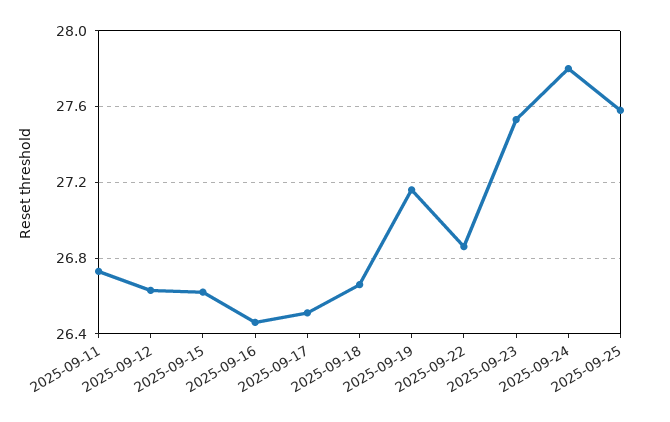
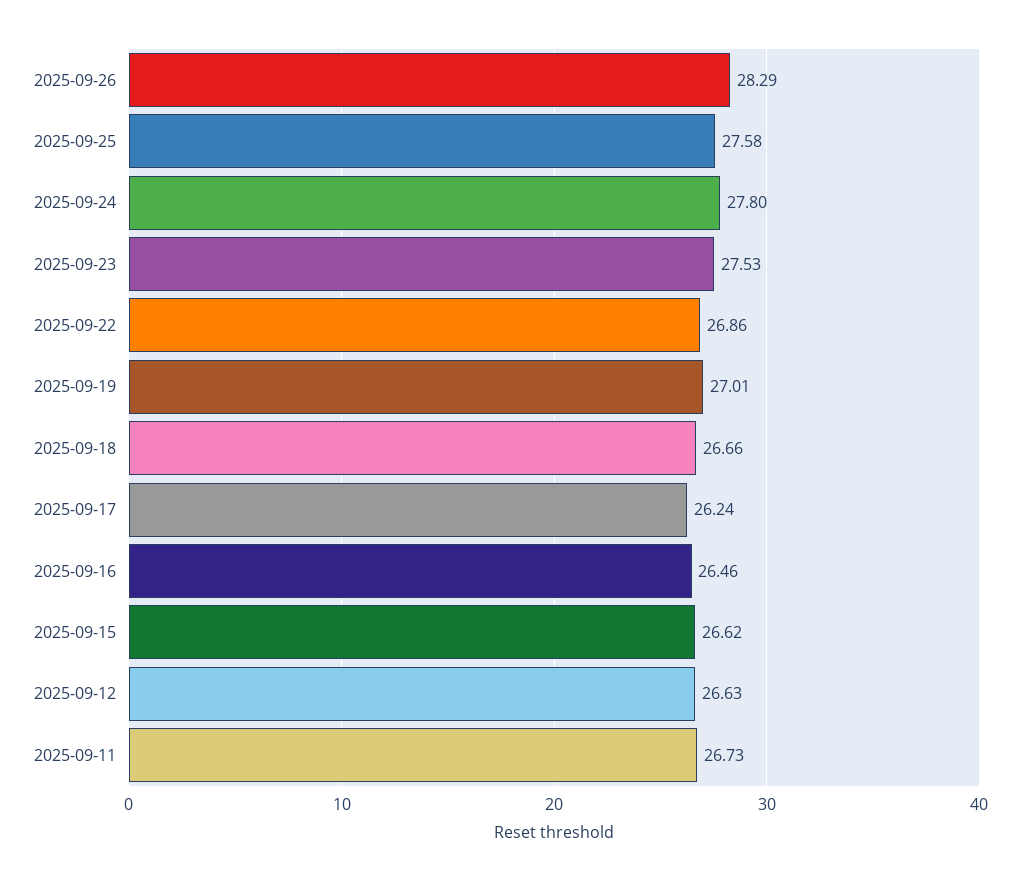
2025-09-17: 26.5 -> 26.24
2025-09-19: 27.15 -> 27.01
2025-09-26: none -> 28.29

